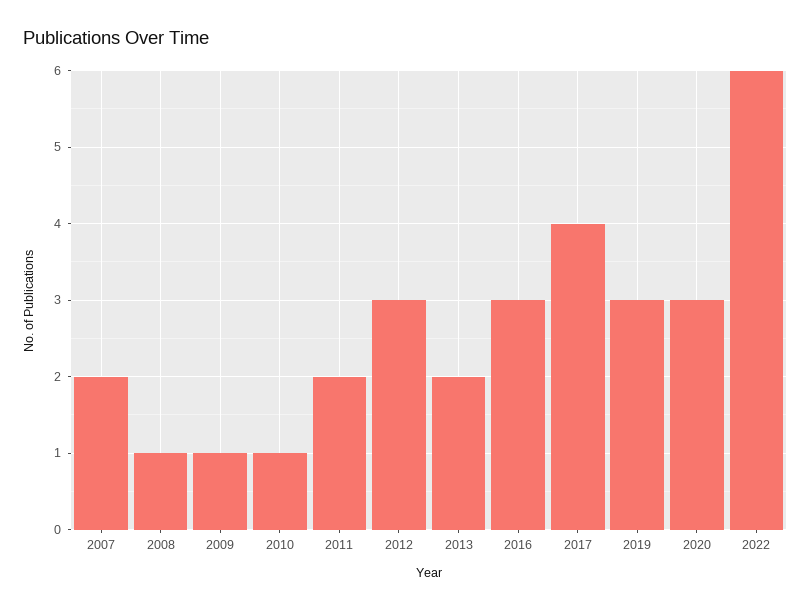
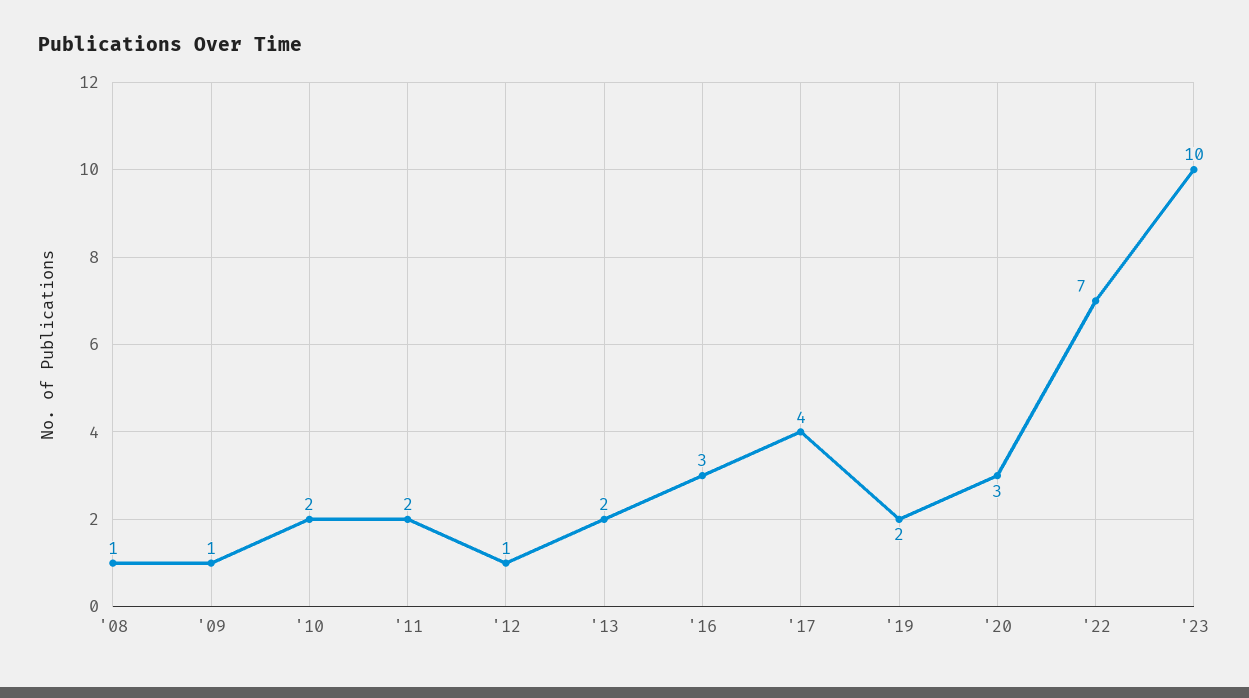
2007: 2 -> none
2010: 1 -> 2
2012: 3 -> 1
2019: 3 -> 2
2022: 6 -> 7
'23: none -> 10

